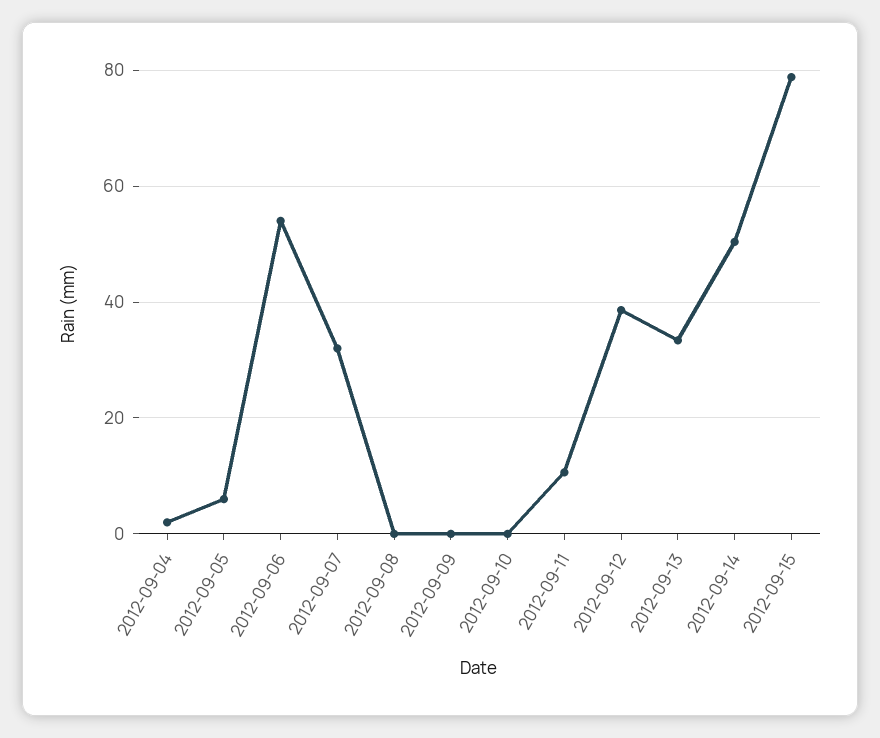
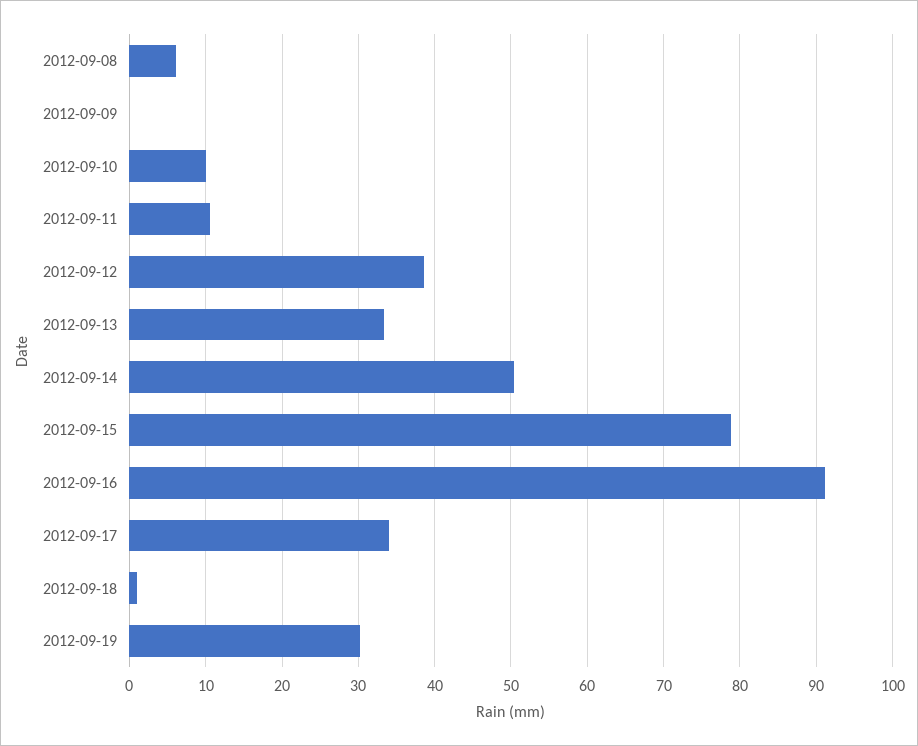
2012-09-04: 2 -> none
2012-09-05: 6 -> none
2012-09-06: 54 -> none
2012-09-07: 32 -> none
2012-09-08: 0 -> 6
2012-09-10: 0 -> 10
2012-09-16: none -> 91
2012-09-17: none -> 34
2012-09-18: none -> 1
2012-09-19: none -> 30

